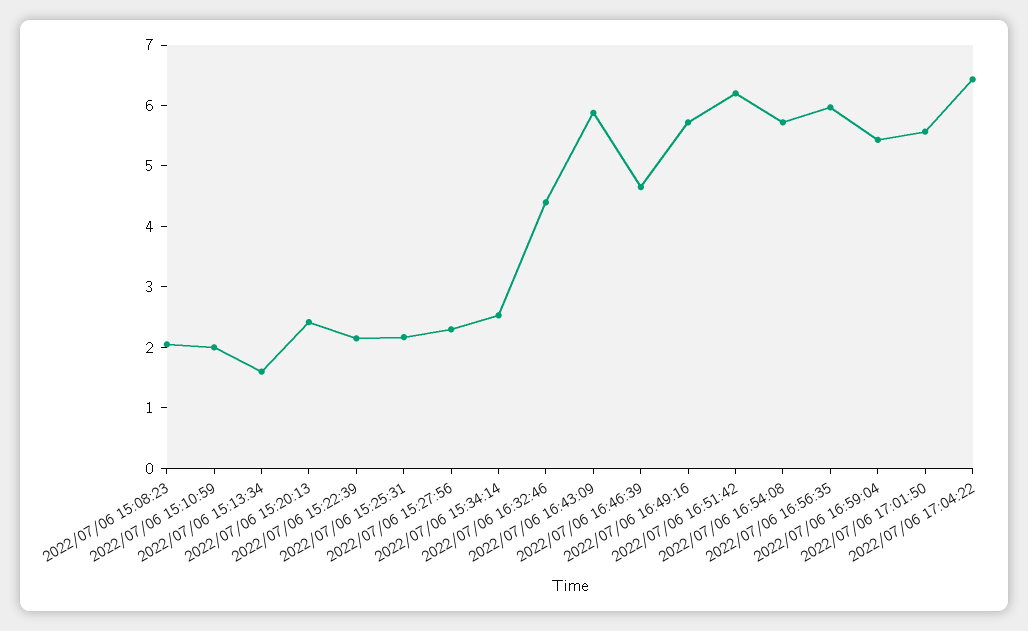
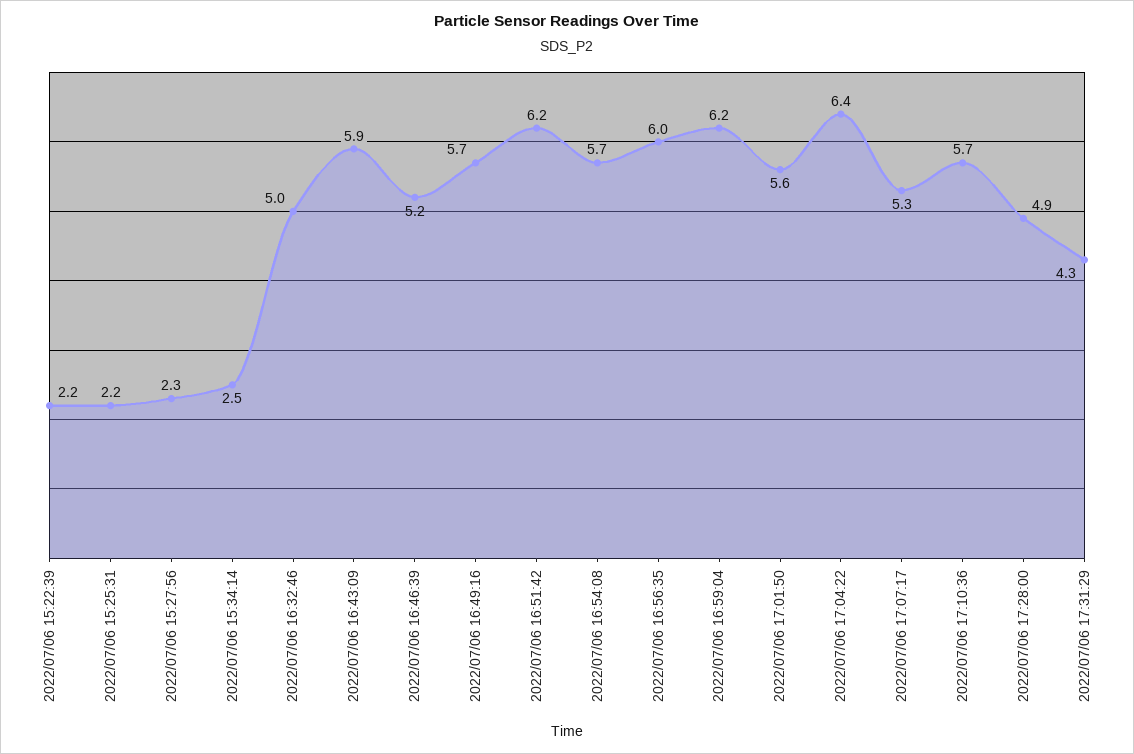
2022/07/06 15:08:23: 2 -> none
2022/07/06 15:10:59: 2 -> none
2022/07/06 15:13:34: 1.6 -> none
2022/07/06 15:20:13: 2.4 -> none
2022/07/06 16:32:46: 4.4 -> 5
2022/07/06 16:46:39: 4.6 -> 5.2
2022/07/06 16:59:04: 5.4 -> 6.2
2022/07/06 17:07:17: none -> 5.3
2022/07/06 17:10:36: none -> 5.7
2022/07/06 17:28:00: none -> 4.9
2022/07/06 17:31:29: none -> 4.3

